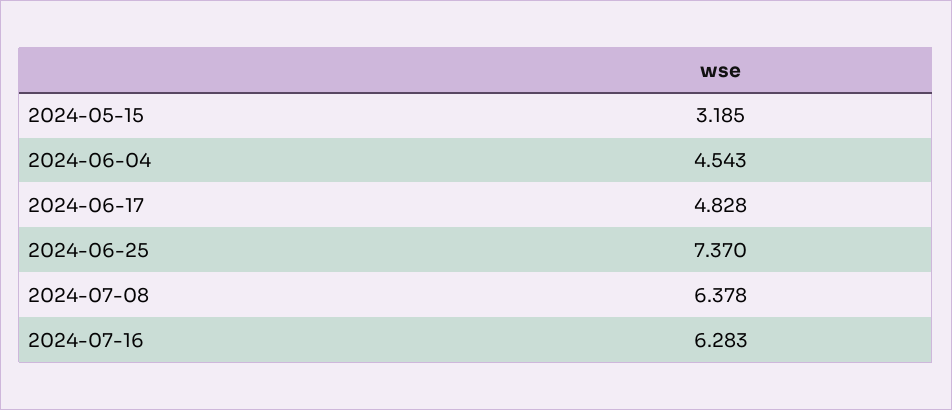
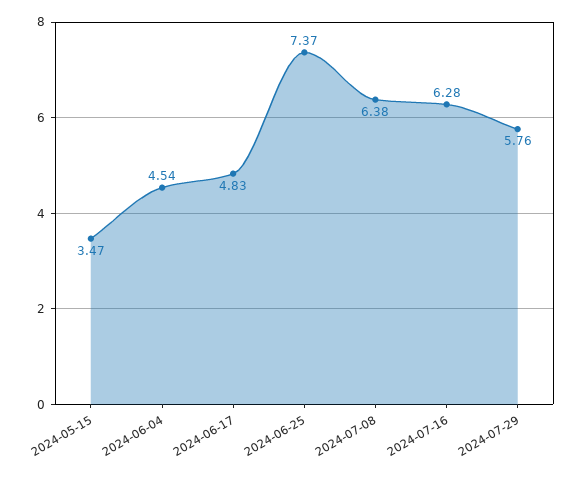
2024-05-15: 3.185 -> 3.47
2024-07-29: none -> 5.76

